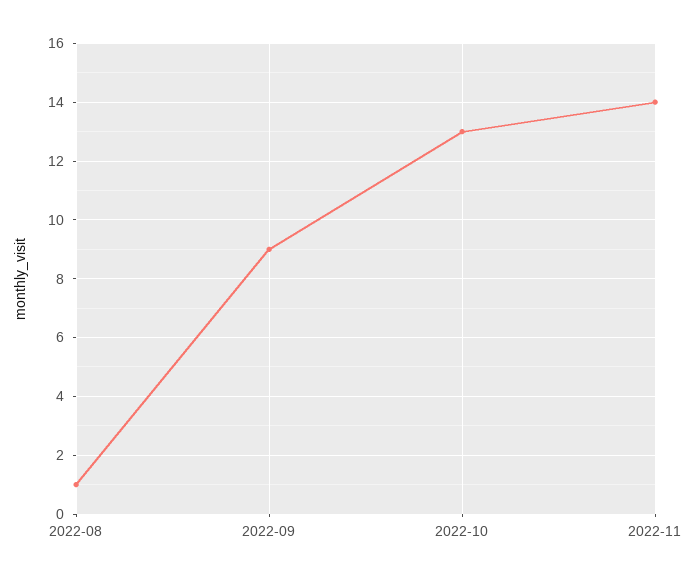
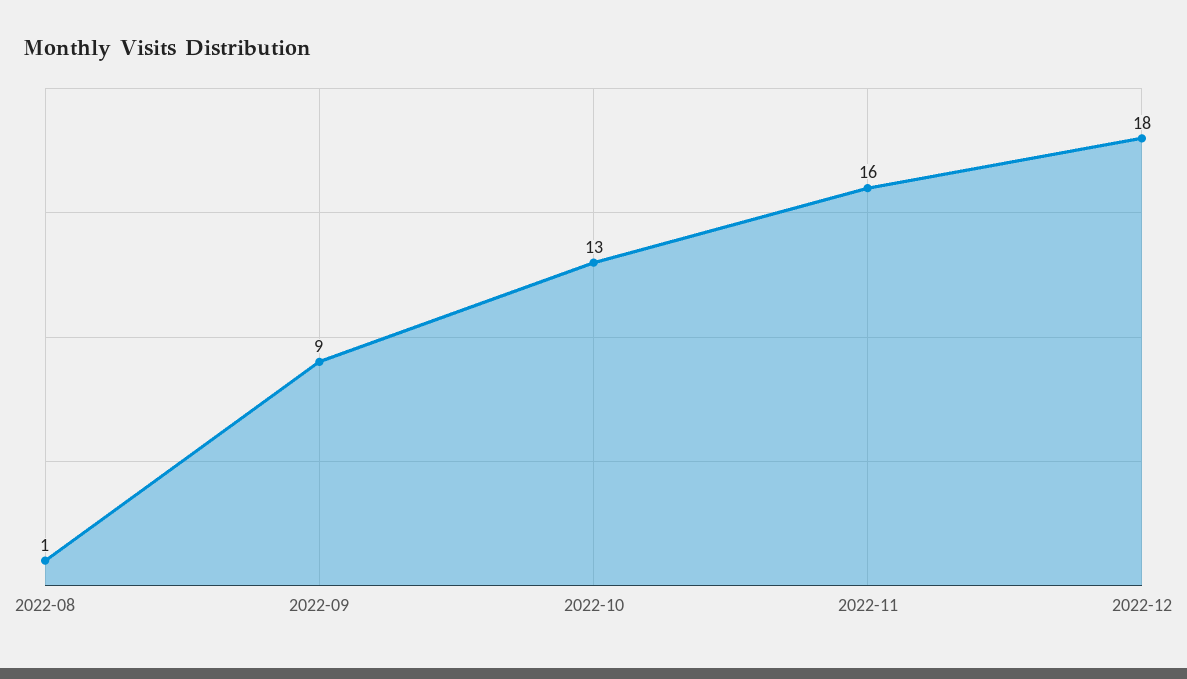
2022-11: 14 -> 16
2022-12: none -> 18

